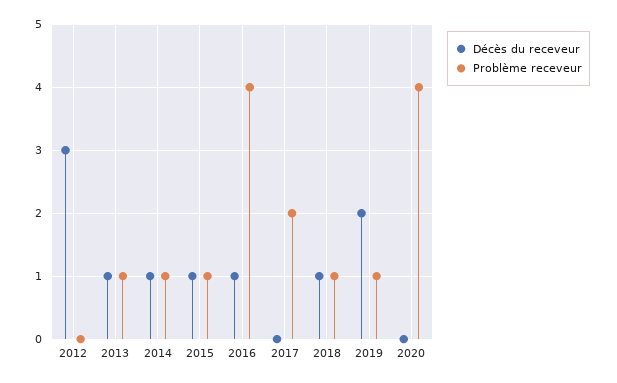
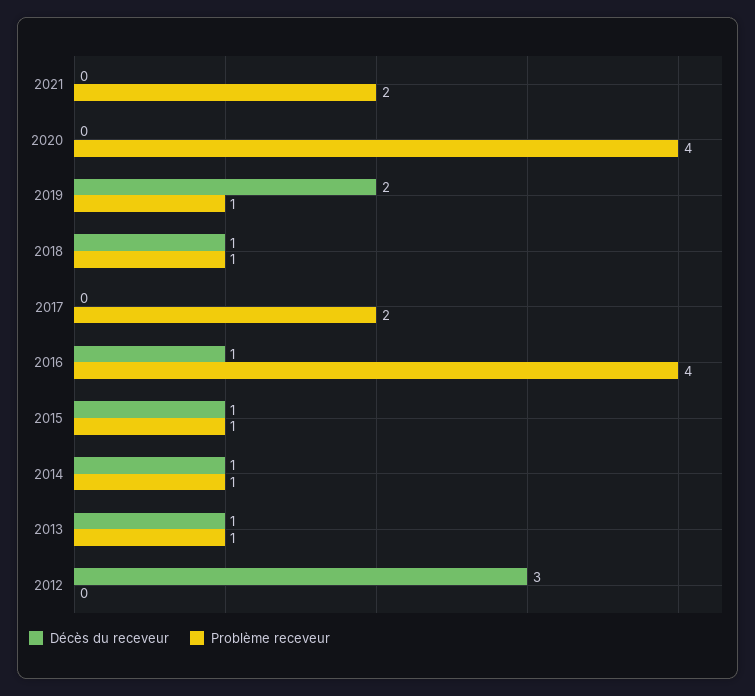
Décès du receveur, 2021: none -> 0
Problème receveur, 2021: none -> 2

